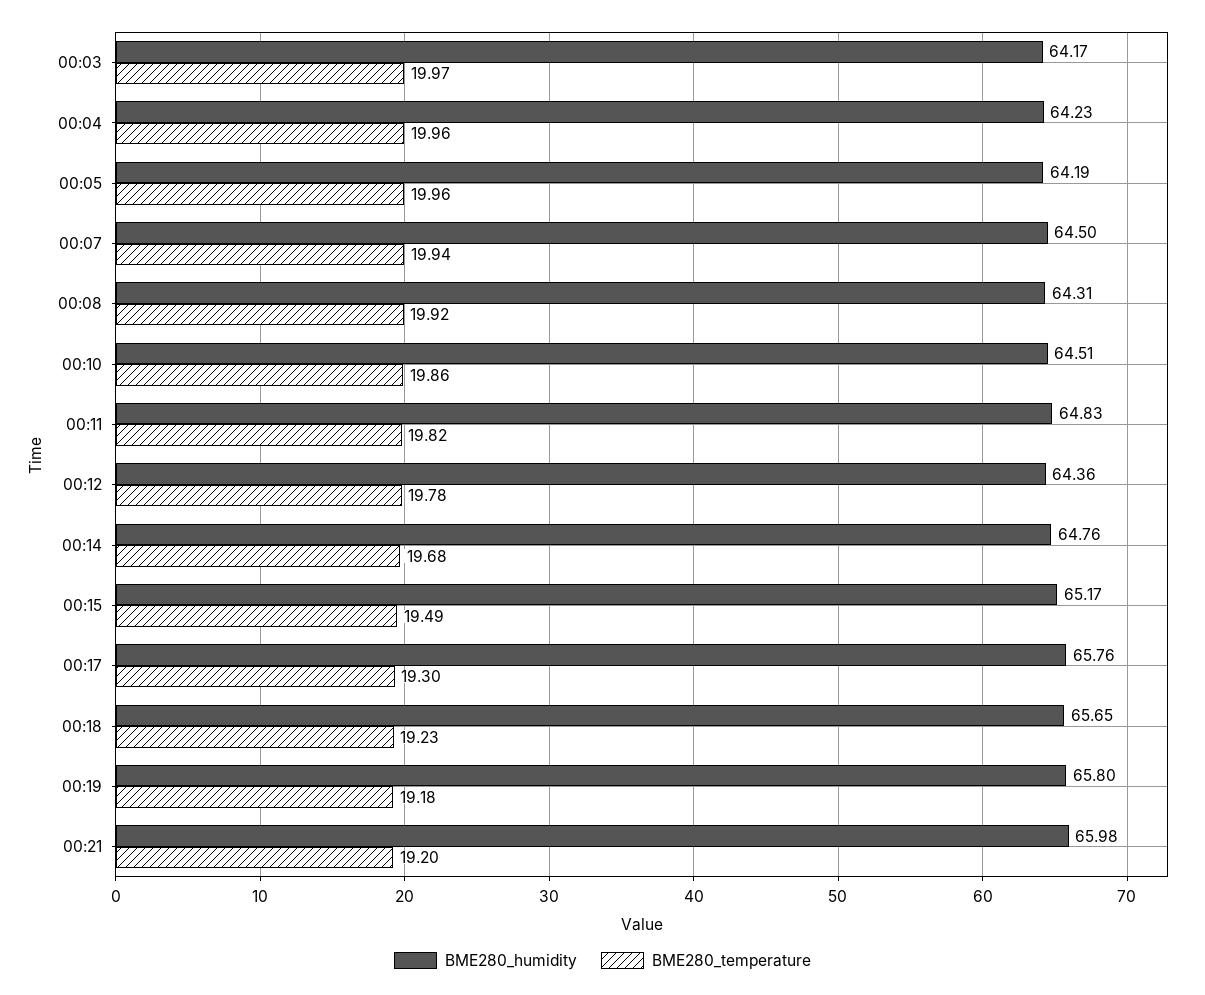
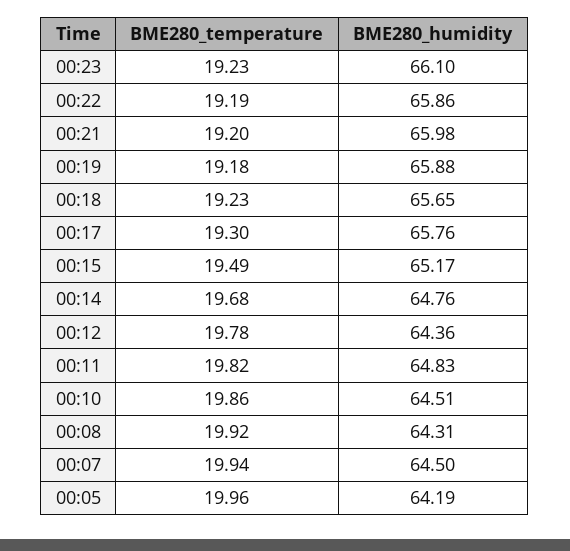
BME280_humidity, 00:03: 64.17 -> none
BME280_temperature, 00:03: 19.97 -> none
BME280_humidity, 00:04: 64.23 -> none
BME280_temperature, 00:04: 19.96 -> none
BME280_humidity, 00:19: 65.8 -> 65.88
BME280_temperature, 00:23: none -> 19.23
BME280_humidity, 00:23: none -> 66.1
BME280_temperature, 00:22: none -> 19.19
BME280_humidity, 00:22: none -> 65.86

